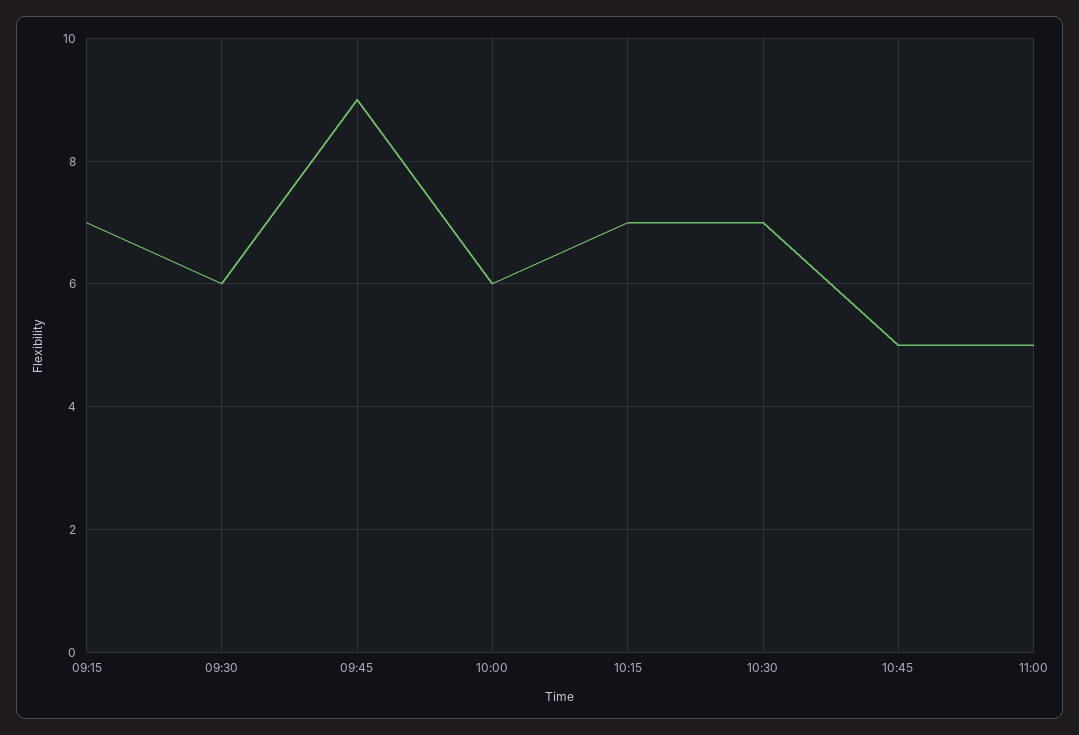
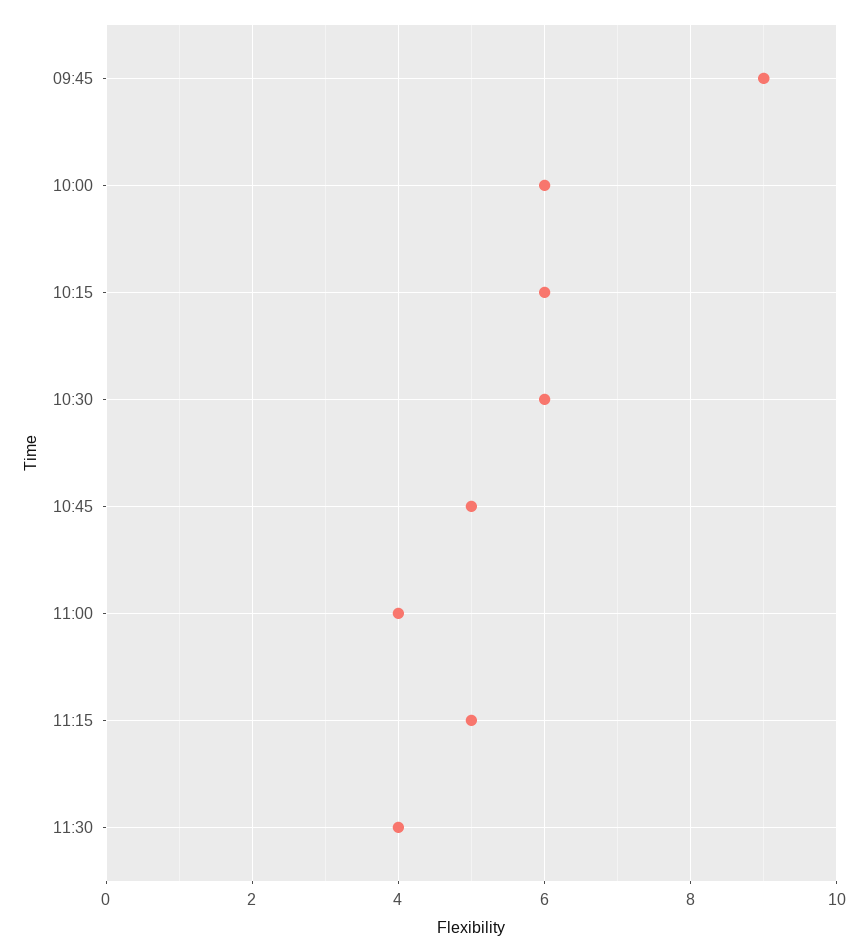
09:15: 7 -> none
09:30: 6 -> none
10:15: 7 -> 6
10:30: 7 -> 6
11:00: 5 -> 4
11:15: none -> 5
11:30: none -> 4

